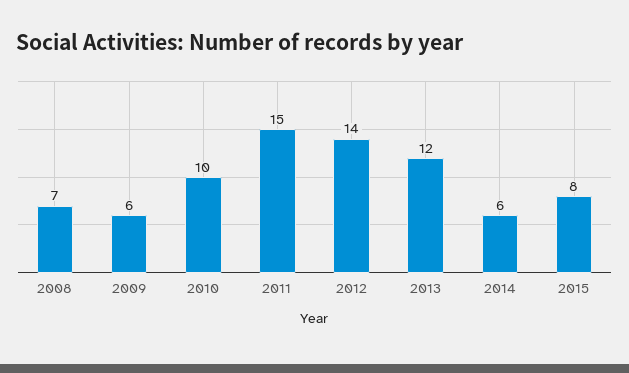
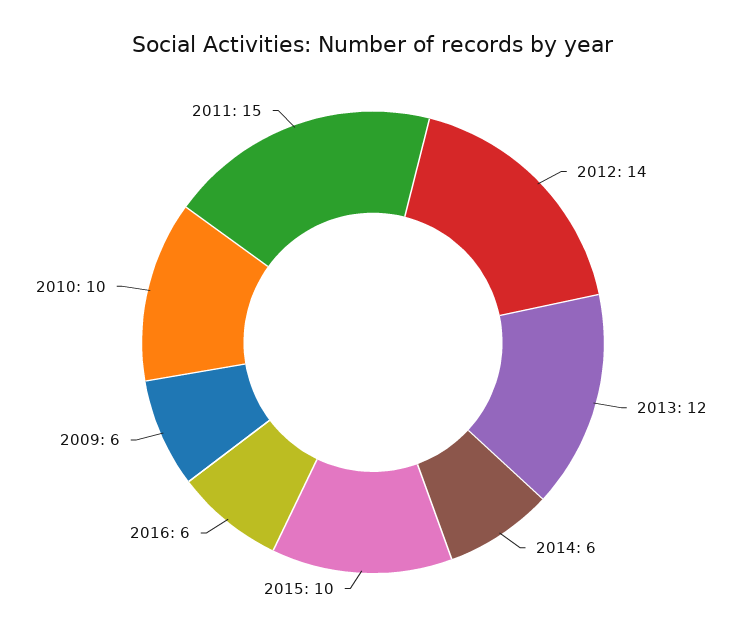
2008: 7 -> none
2015: 8 -> 10
2016: none -> 6

